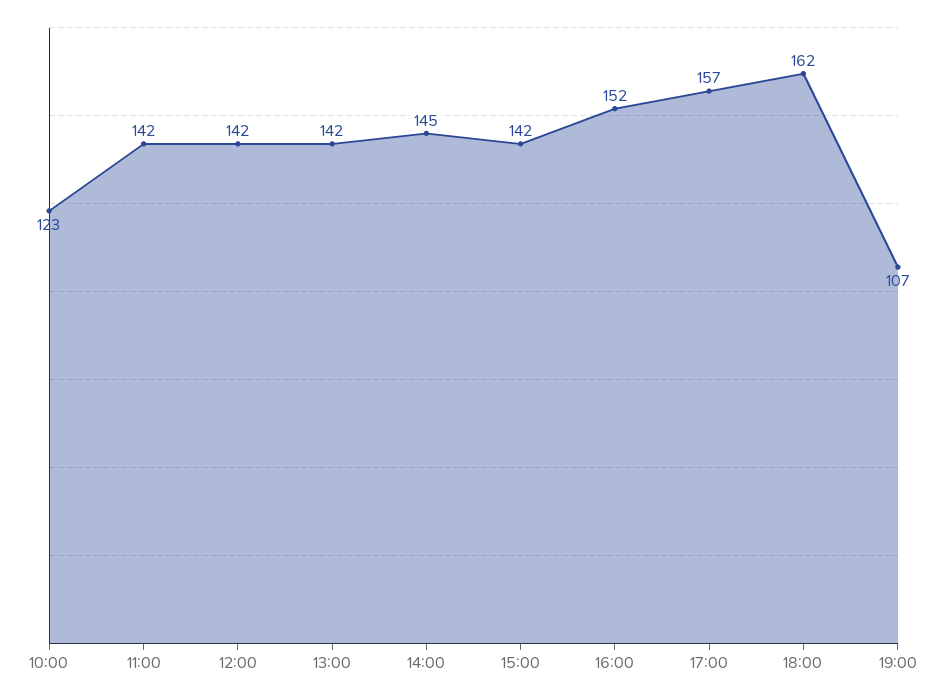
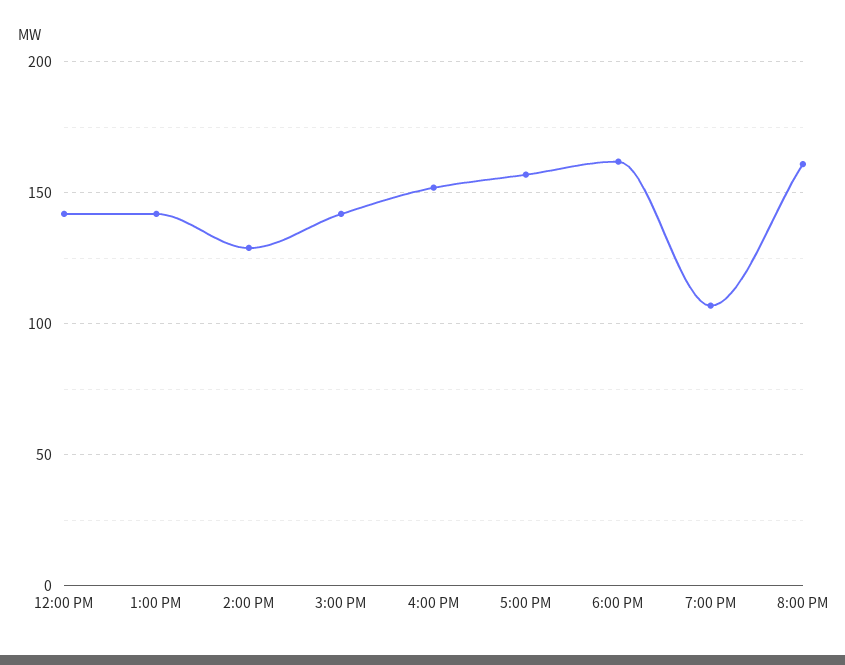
10:00: 123 -> none
11:00: 142 -> none
14:00: 145 -> 130
8:00 PM: none -> 160

